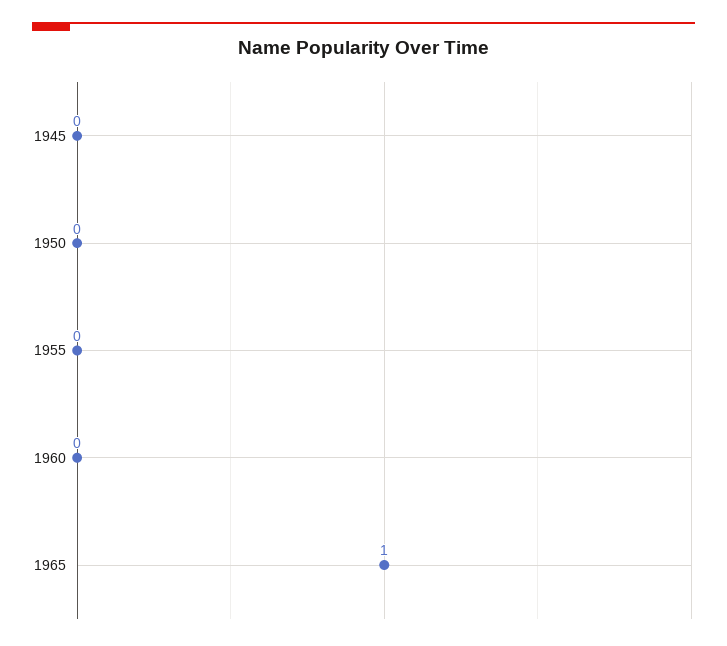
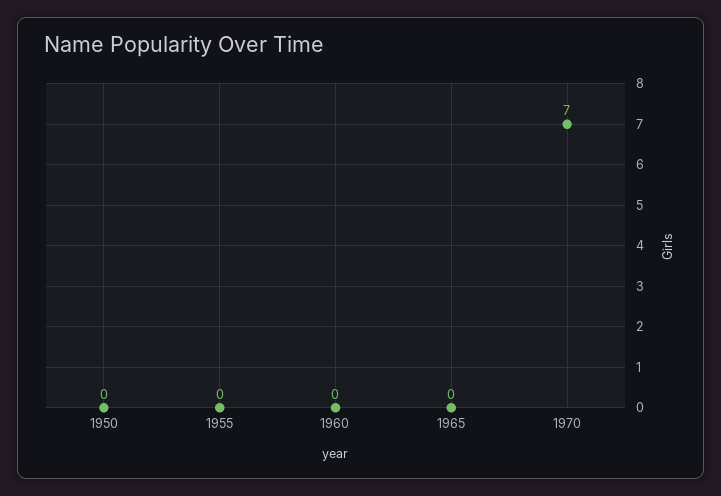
1945: 0 -> none
1965: 1 -> 0
1970: none -> 7

